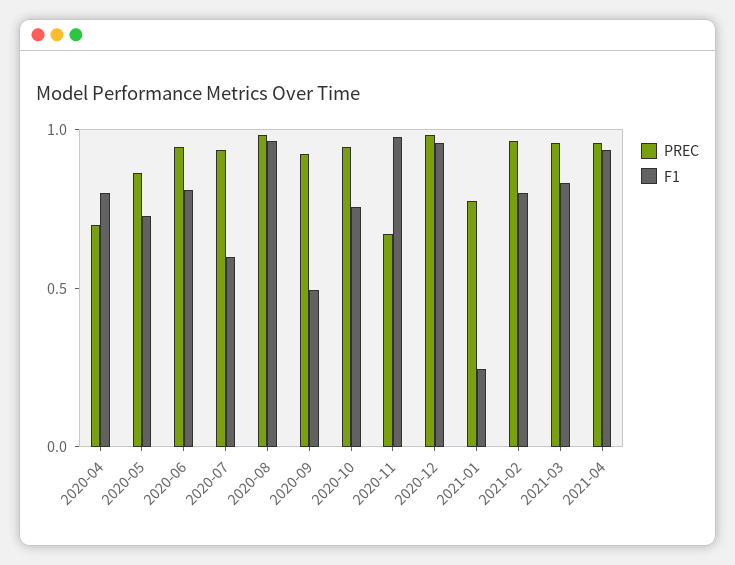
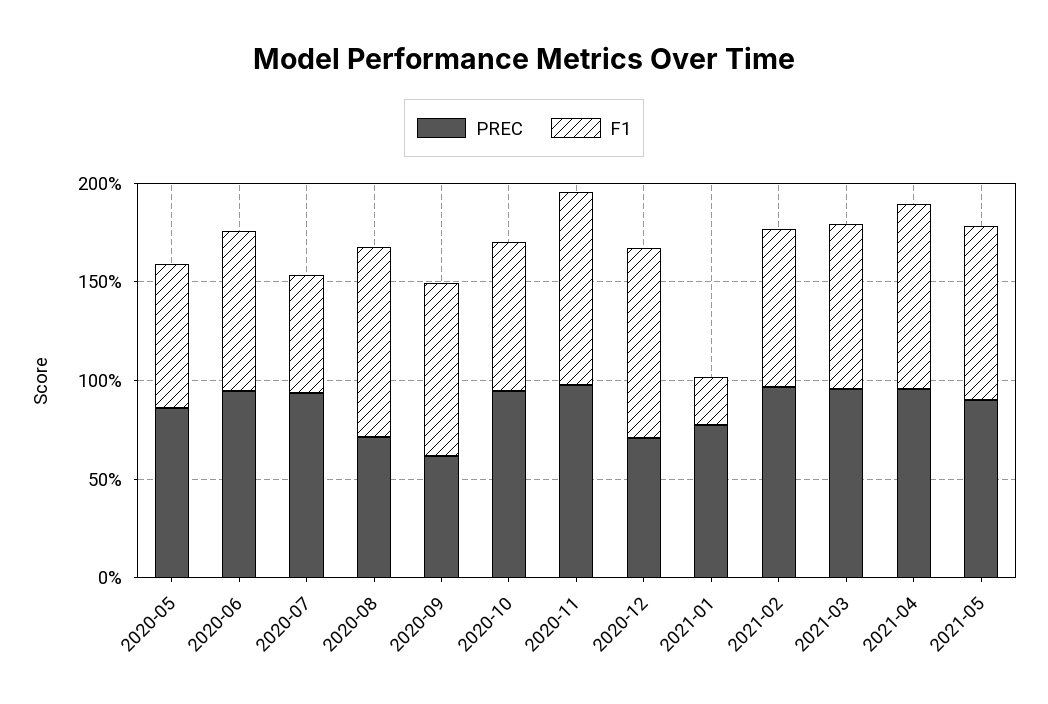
PREC, 2020-04: 0.7 -> none
F1, 2020-04: 0.8 -> none
PREC, 2020-08: 1 -> 0.7
PREC, 2020-09: 0.9 -> 0.6
F1, 2020-09: 0.5 -> 0.9
PREC, 2020-11: 0.7 -> 1
PREC, 2020-12: 1 -> 0.7
PREC, 2021-05: none -> 0.9
F1, 2021-05: none -> 0.9

